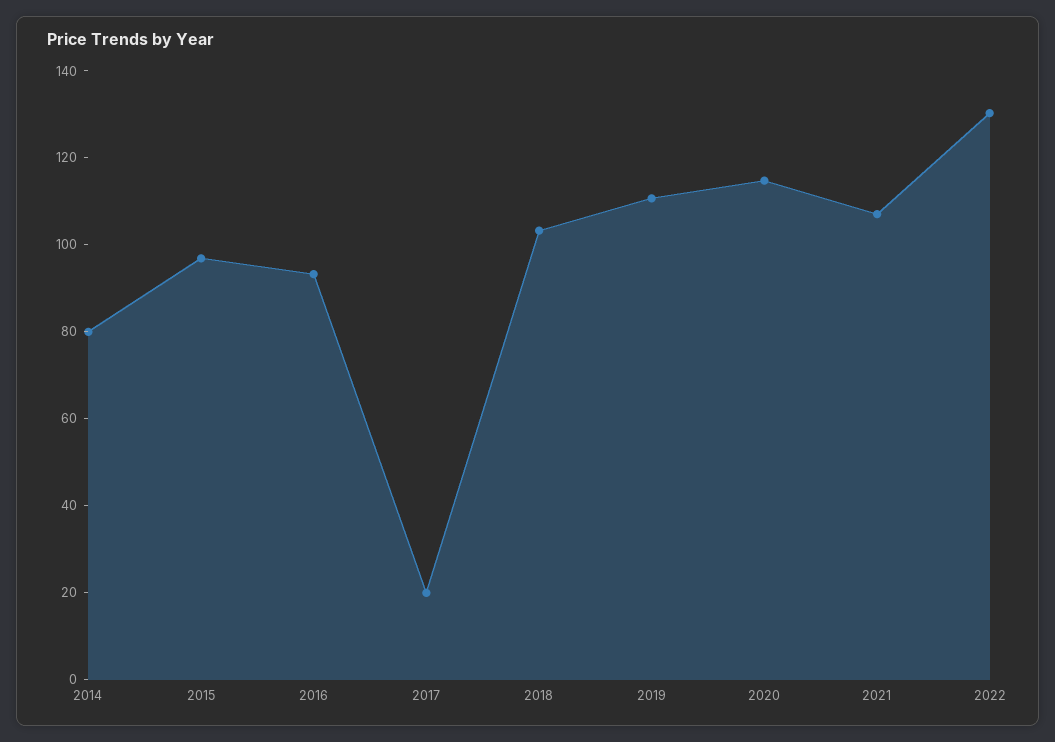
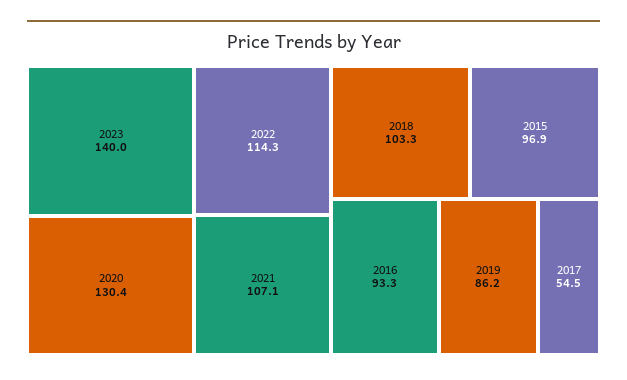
2014: 80 -> none
2017: 20 -> 54.5
2019: 110 -> 86.2
2020: 115 -> 130.4
2022: 130 -> 114.3
2023: none -> 140

